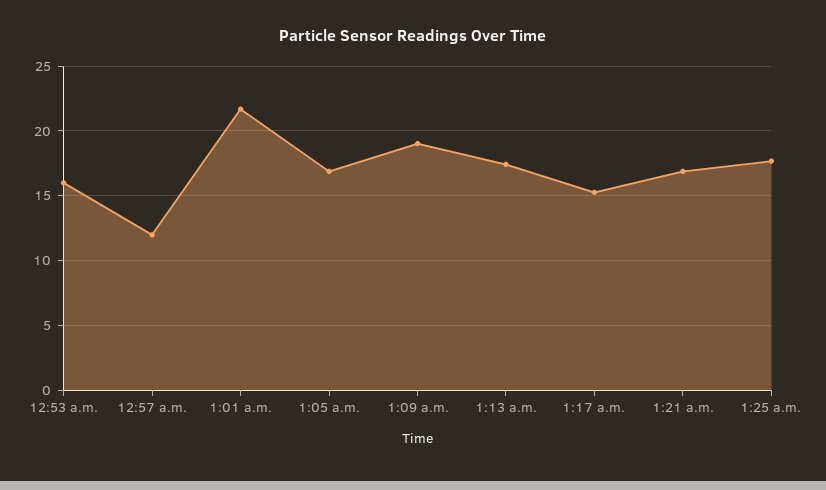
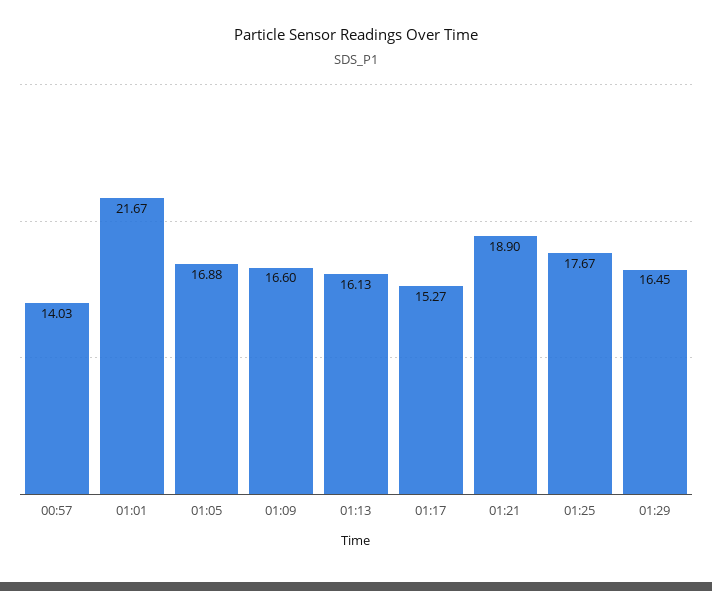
12:53 a.m.: 16 -> none
12:57 a.m.: 12 -> 14.03
1:09 a.m.: 19 -> 16.6
1:13 a.m.: 17.5 -> 16.13
1:21 a.m.: 17 -> 18.9
01:29: none -> 16.45

